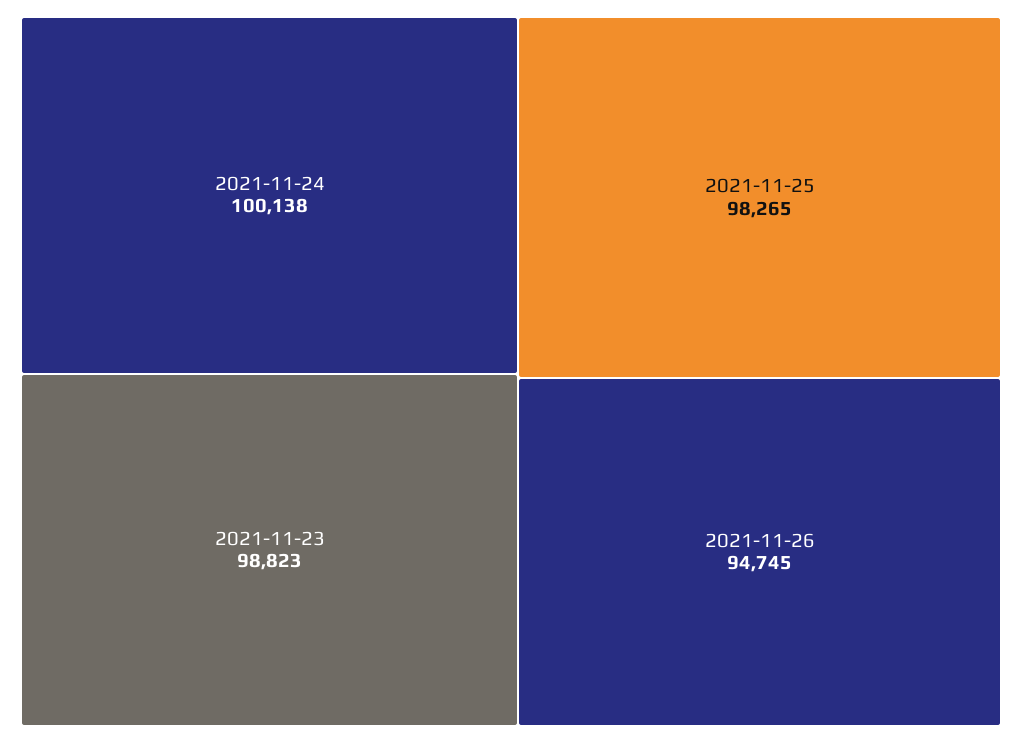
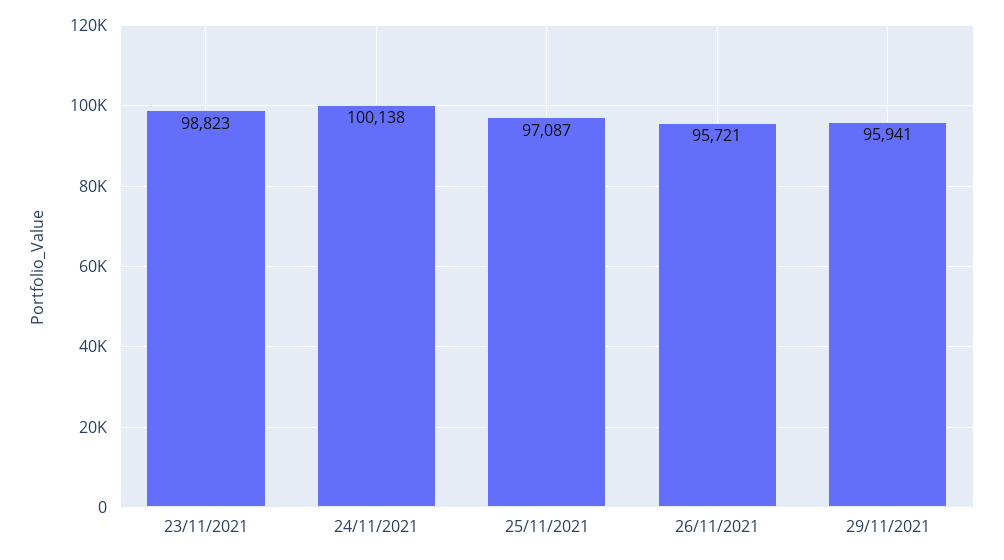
2021-11-25: 98265 -> 97087
2021-11-26: 94745 -> 95721
29/11/2021: none -> 95941

